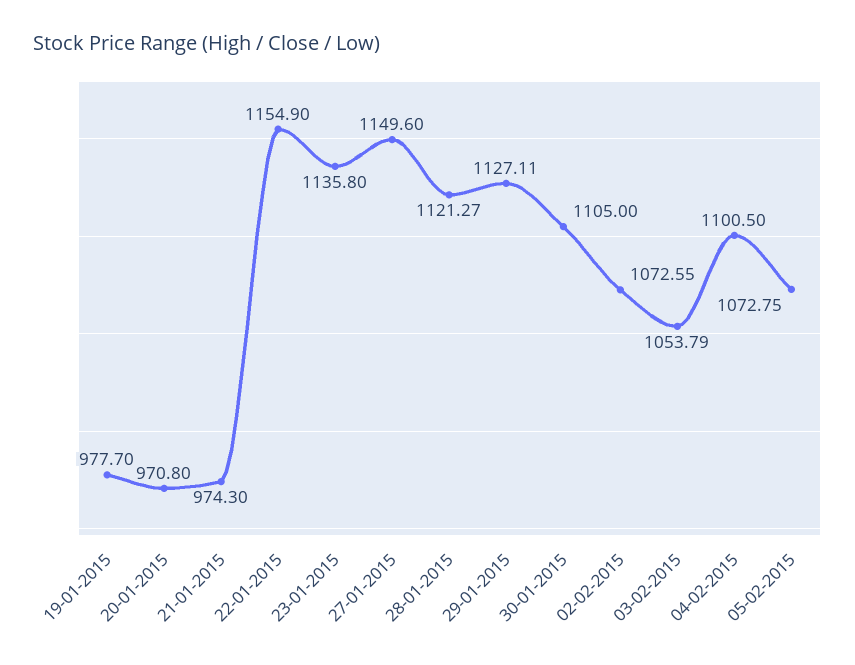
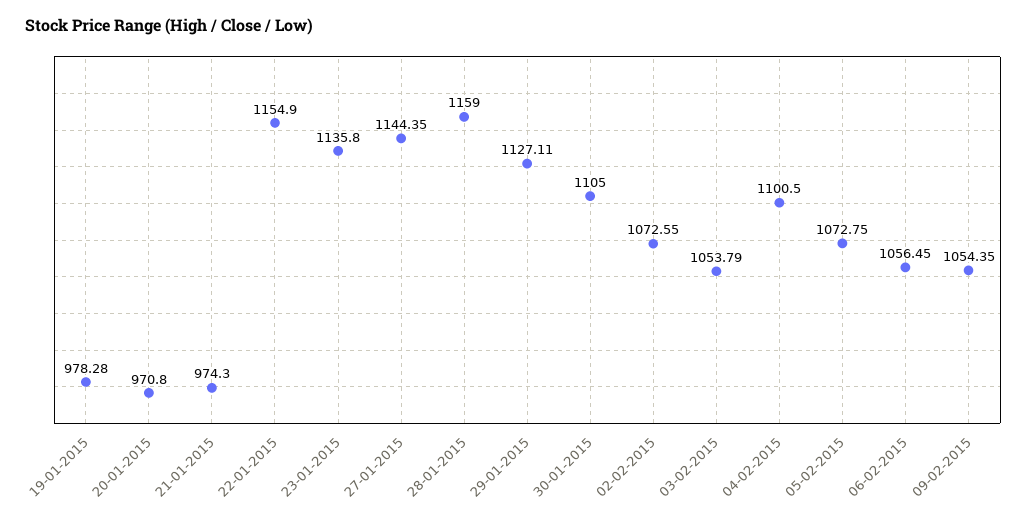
19-01-2015: 977.7 -> 978.28
27-01-2015: 1149.6 -> 1144.35
28-01-2015: 1121.27 -> 1159
06-02-2015: none -> 1056.45
09-02-2015: none -> 1054.35

